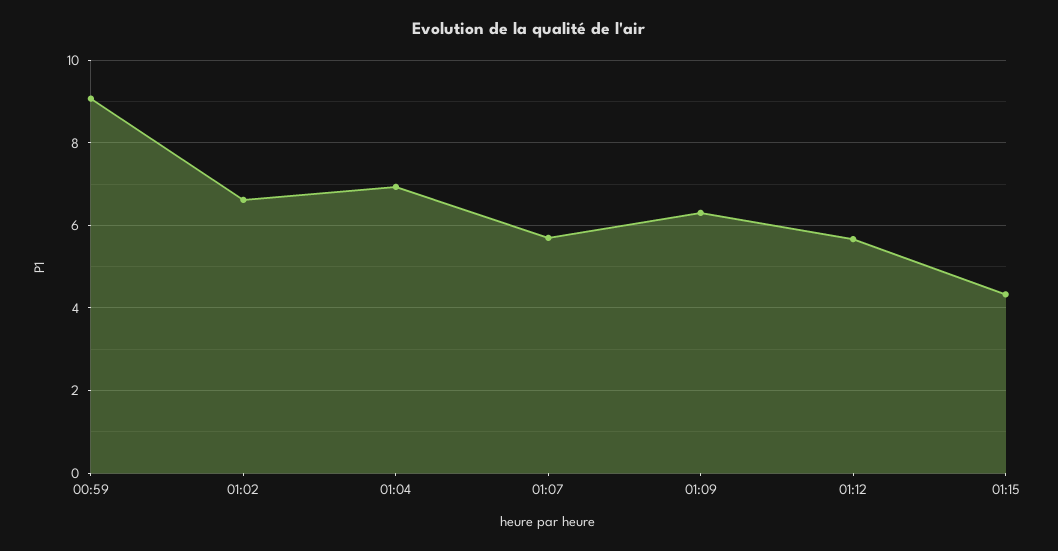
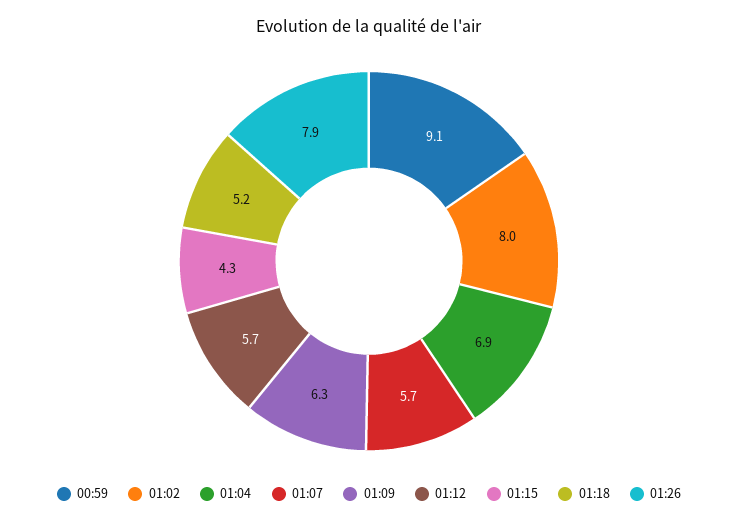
01:02: 6.6 -> 8
01:18: none -> 5.2
01:26: none -> 7.9

